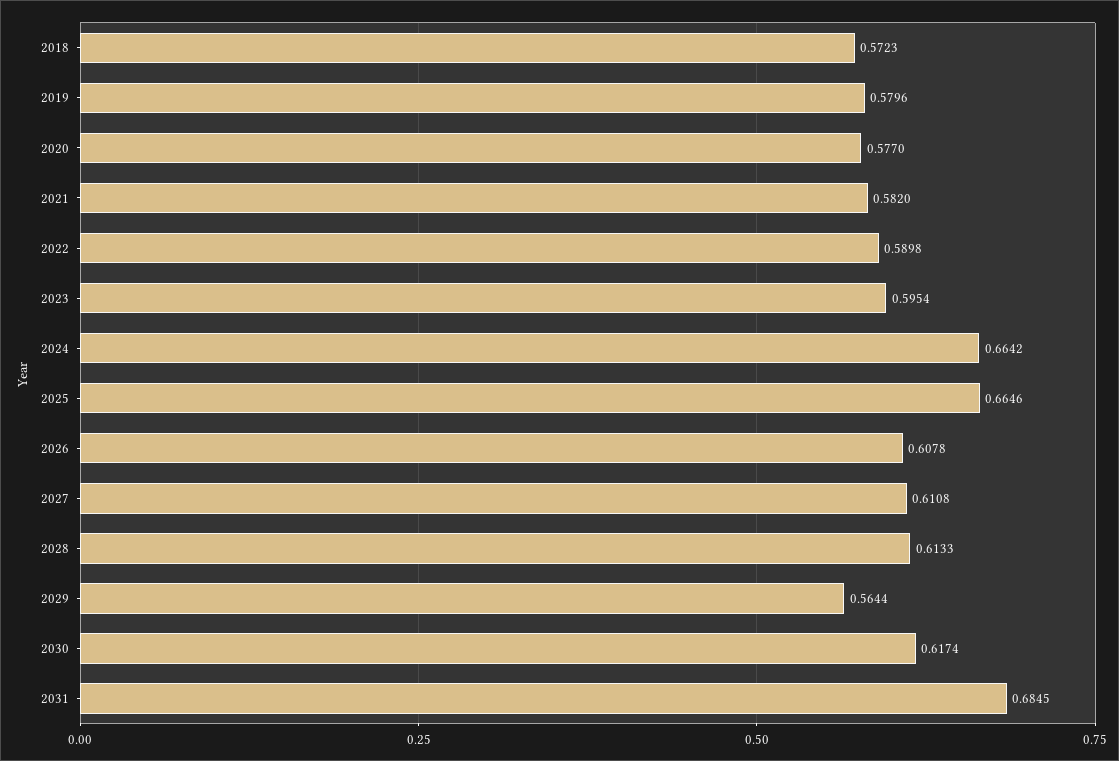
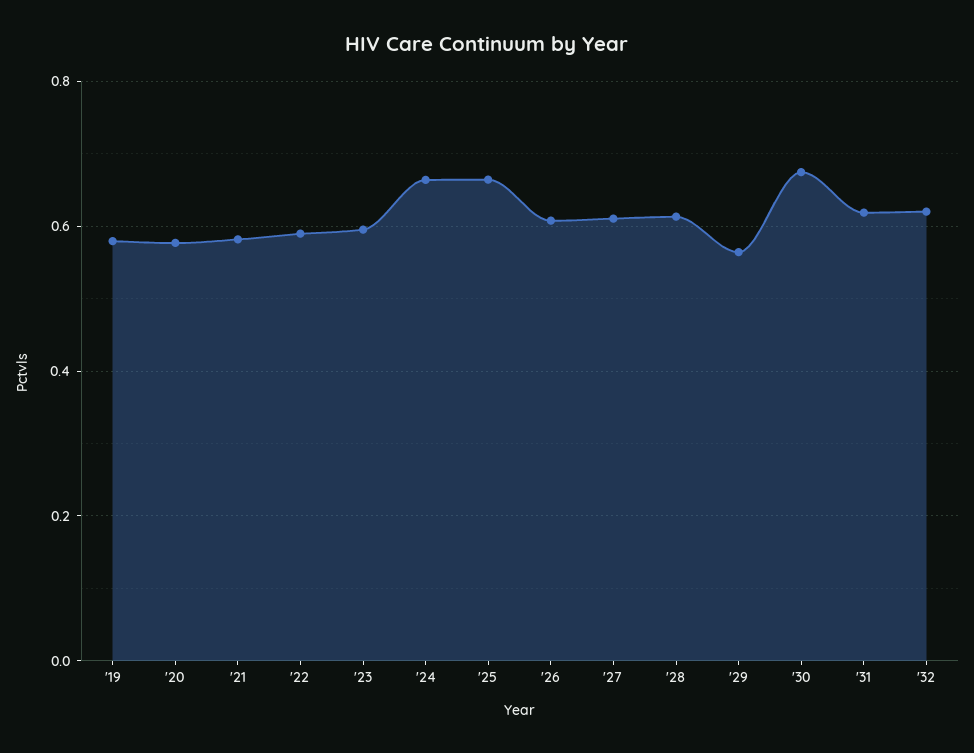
2018: 0.5723 -> none
2030: 0.6174 -> 0.68
2031: 0.6845 -> 0.62
'32: none -> 0.62

